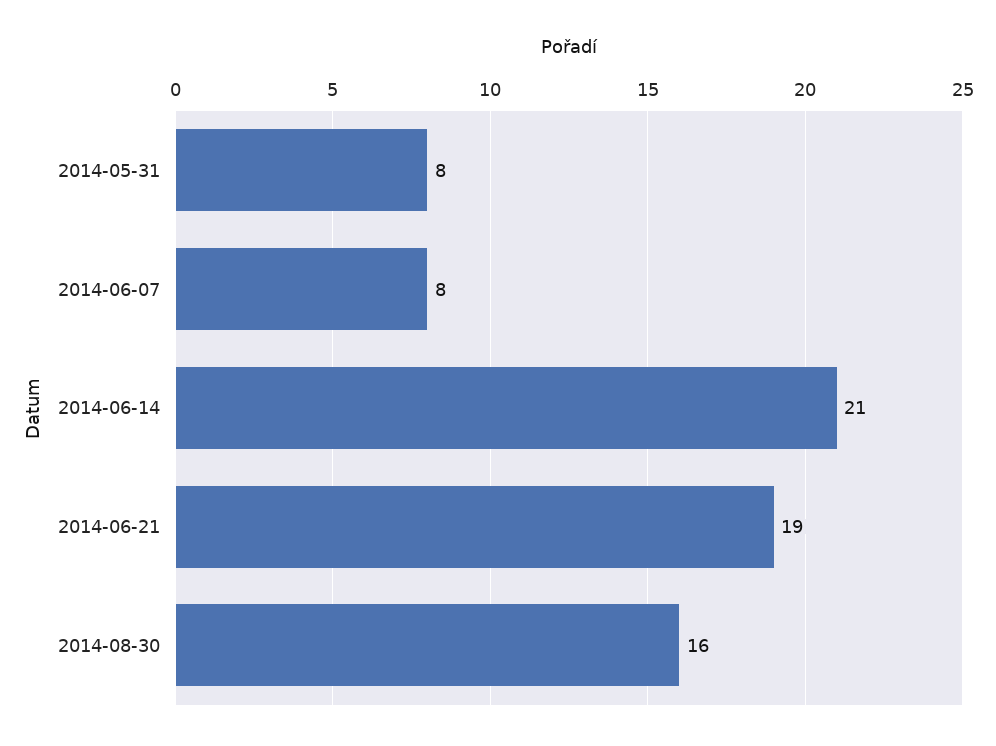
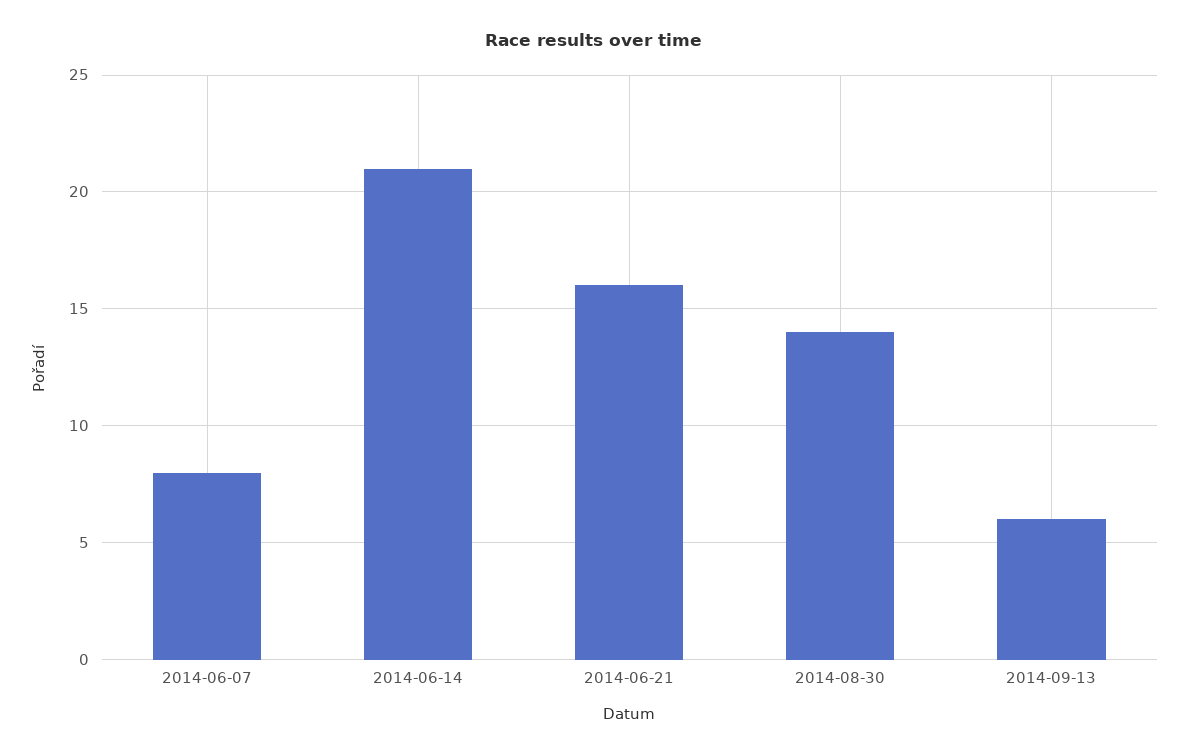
2014-05-31: 8 -> none
2014-06-21: 19 -> 16
2014-08-30: 16 -> 14
2014-09-13: none -> 6

